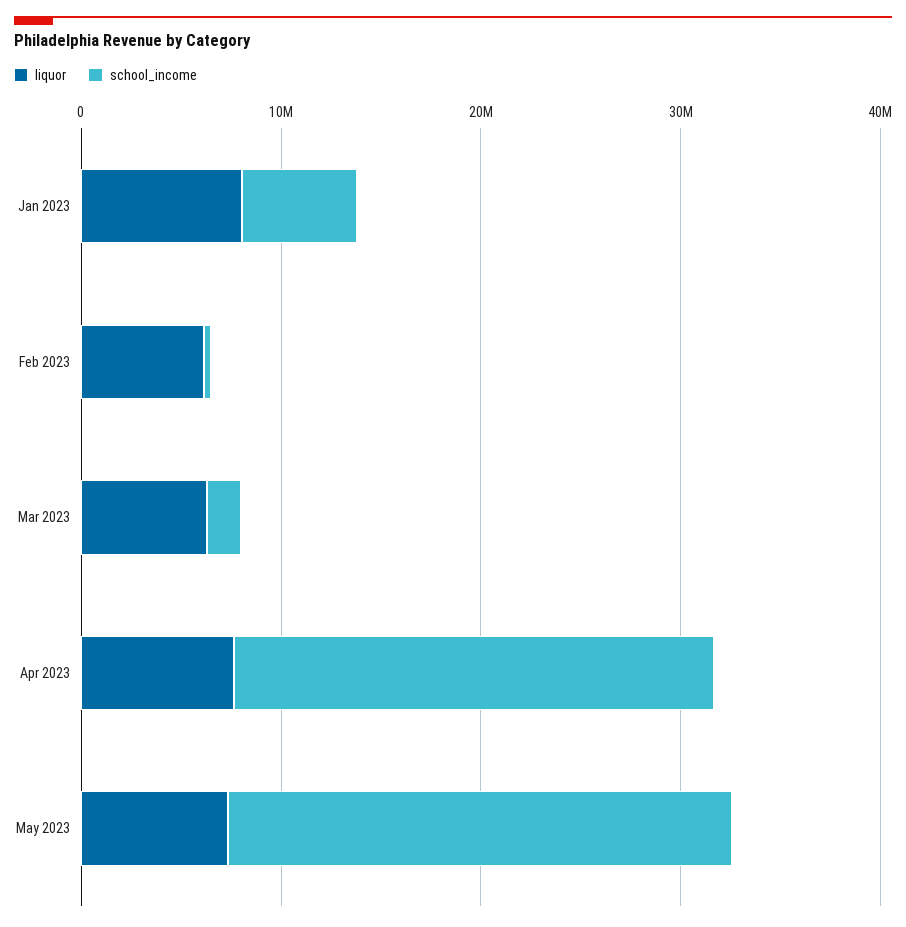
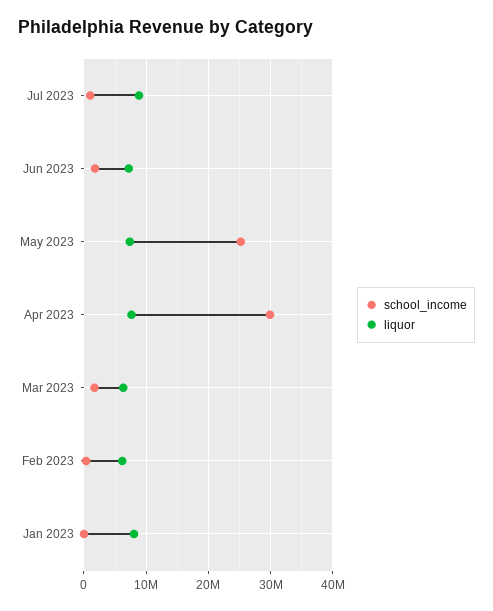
school_income, Jan 2023: 6000000 -> 0
school_income, Apr 2023: 24000000 -> 30000000
school_income, Jul 2023: none -> 1000000
liquor, Jul 2023: none -> 9000000
school_income, Jun 2023: none -> 2000000
liquor, Jun 2023: none -> 7000000

